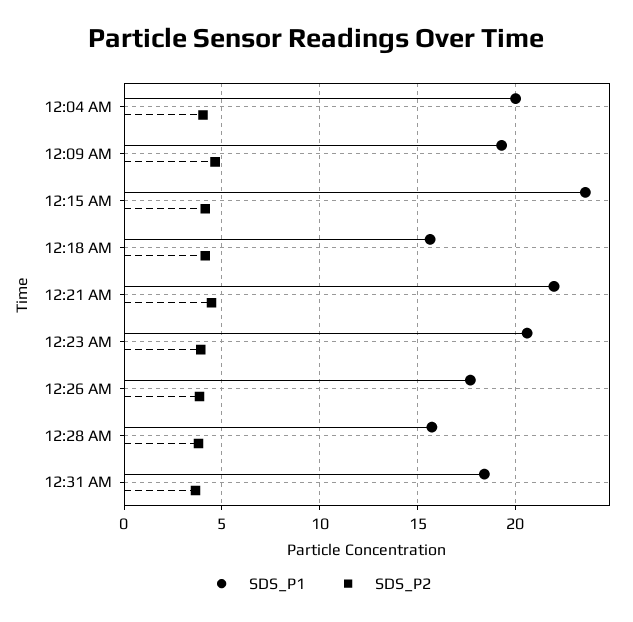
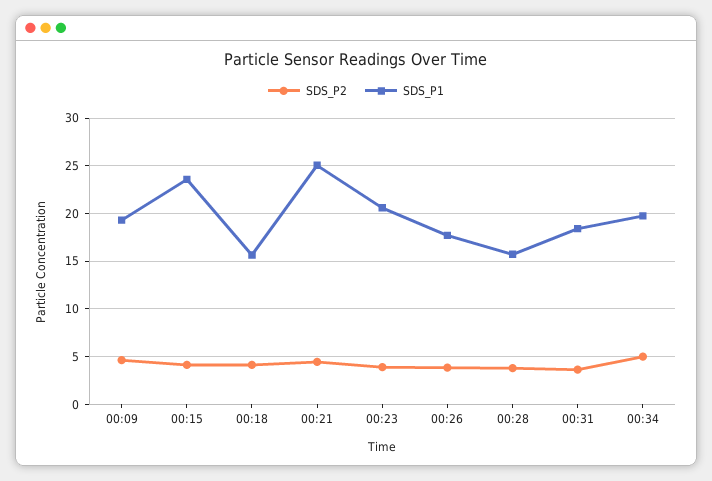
SDS_P1, 12:04 AM: 20 -> none
SDS_P2, 12:04 AM: 4 -> none
SDS_P1, 12:21 AM: 22 -> 25
SDS_P2, 00:34: none -> 5
SDS_P1, 00:34: none -> 20

